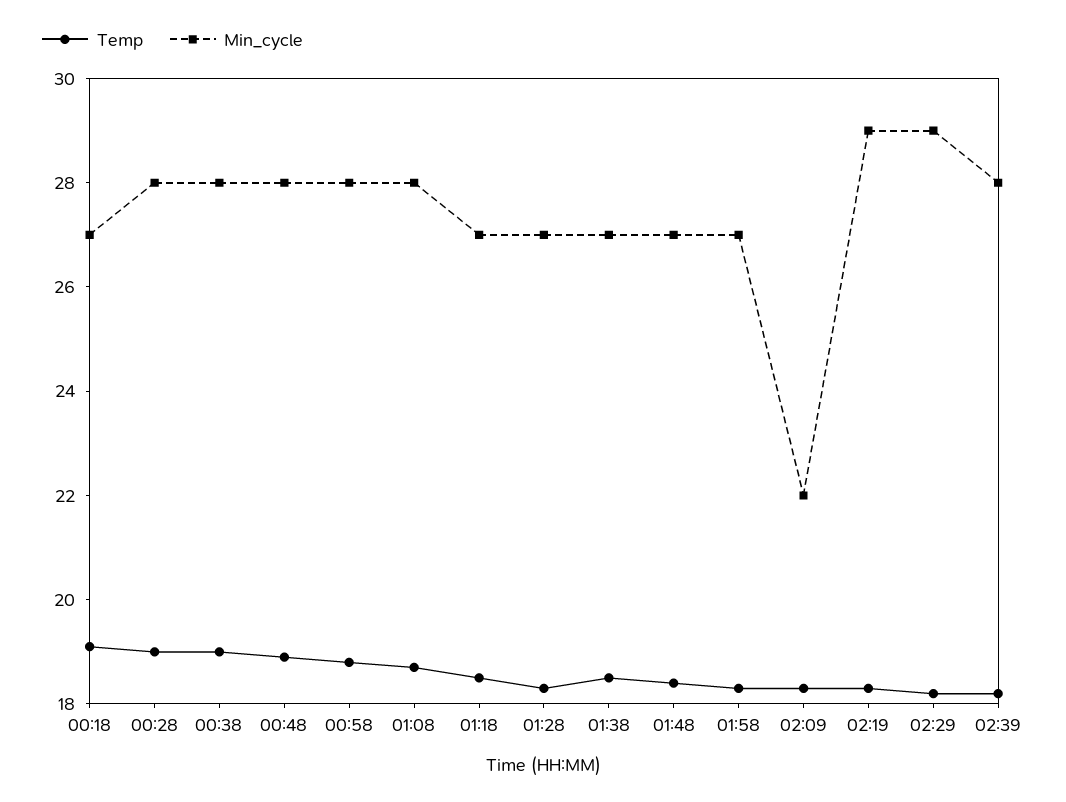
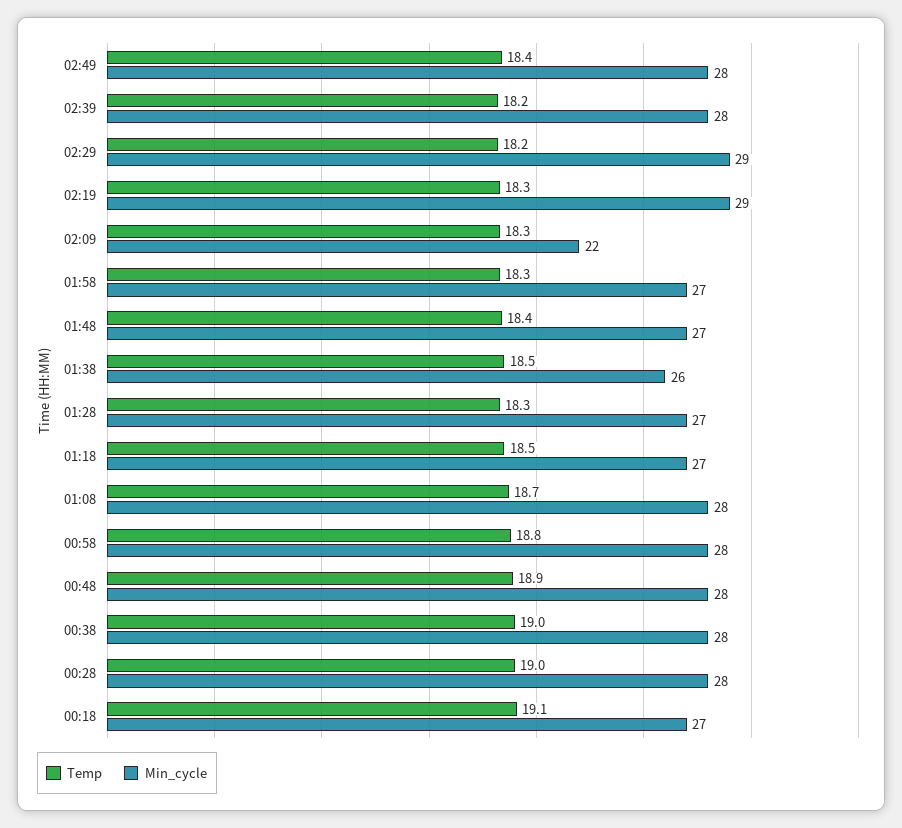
Min_cycle, 01:38: 27 -> 26
Temp, 02:49: none -> 18.4
Min_cycle, 02:49: none -> 28

